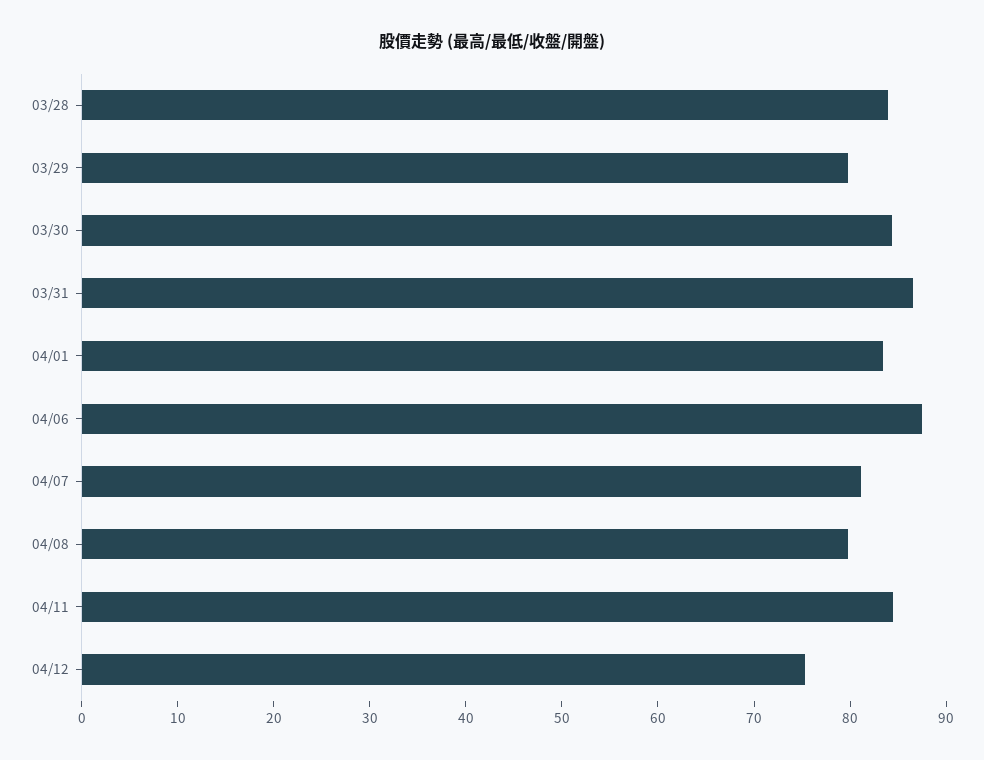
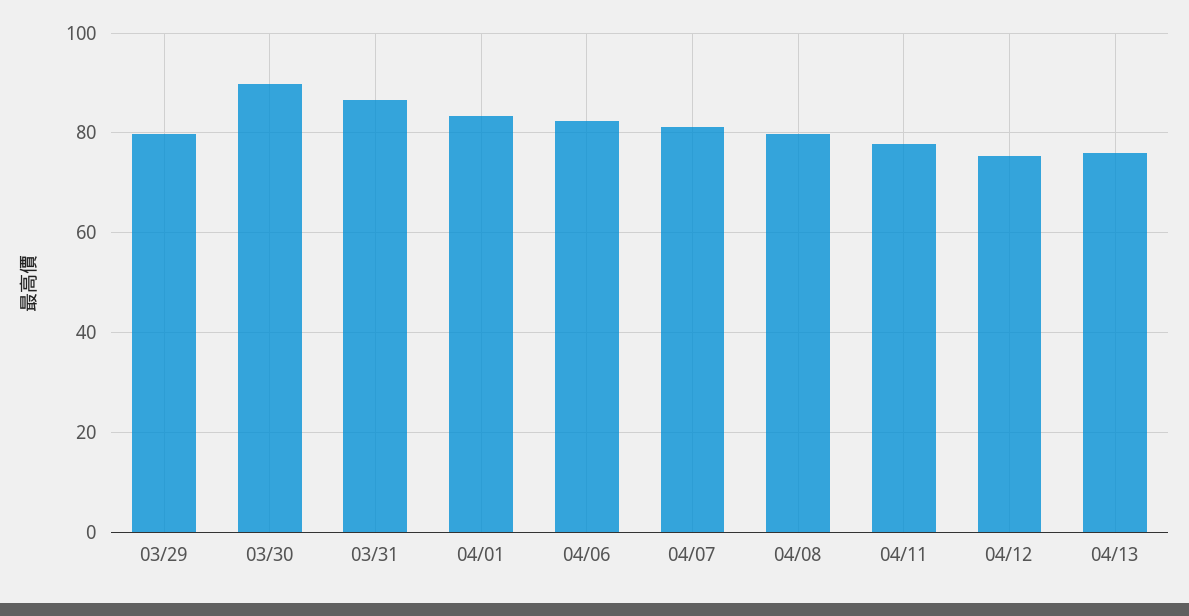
03/28: 84 -> none
03/30: 84 -> 90
04/06: 88 -> 82
04/11: 84 -> 78
04/13: none -> 76

